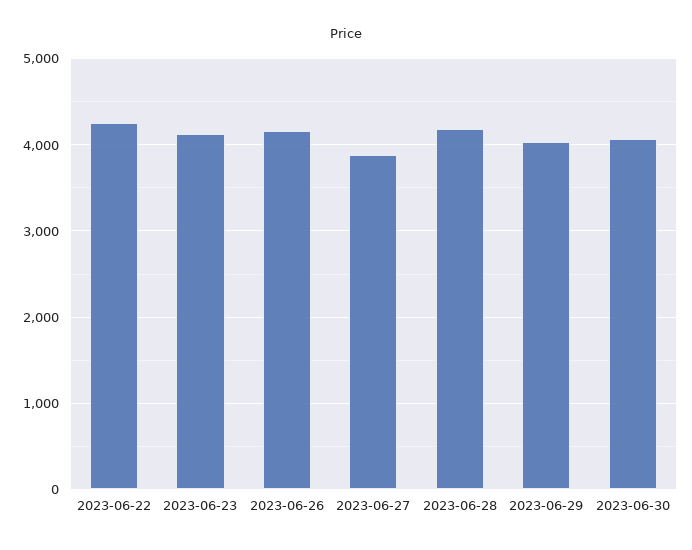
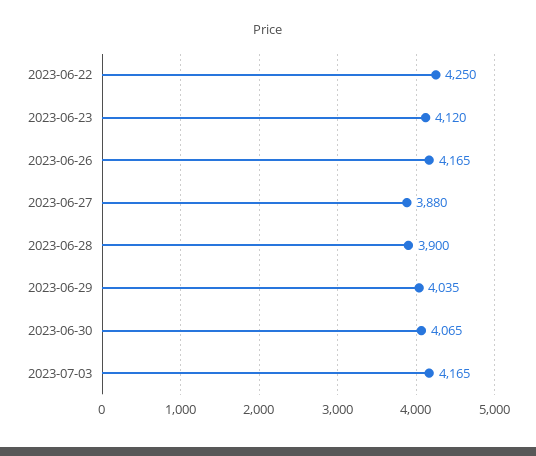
2023-06-28: 4200 -> 3900
2023-07-03: none -> 4165

